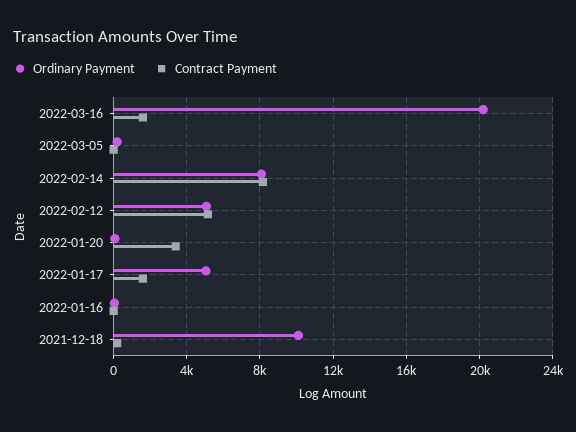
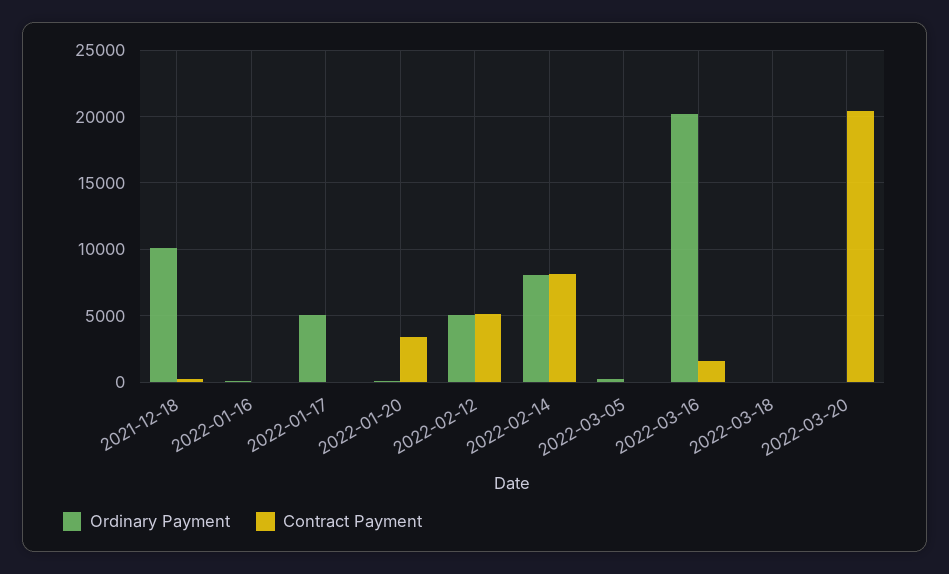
Contract Payment, 2022-01-17: 1500 -> 0
Ordinary Payment, 2022-03-18: none -> 0
Contract Payment, 2022-03-18: none -> 0
Ordinary Payment, 2022-03-20: none -> 0
Contract Payment, 2022-03-20: none -> 20500

